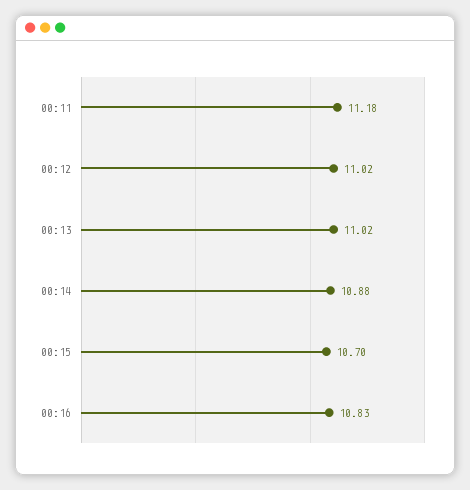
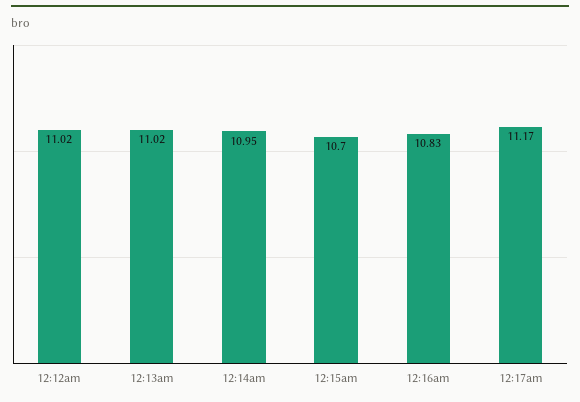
00:11: 11.18 -> none
00:14: 10.88 -> 10.95
12:17am: none -> 11.17

